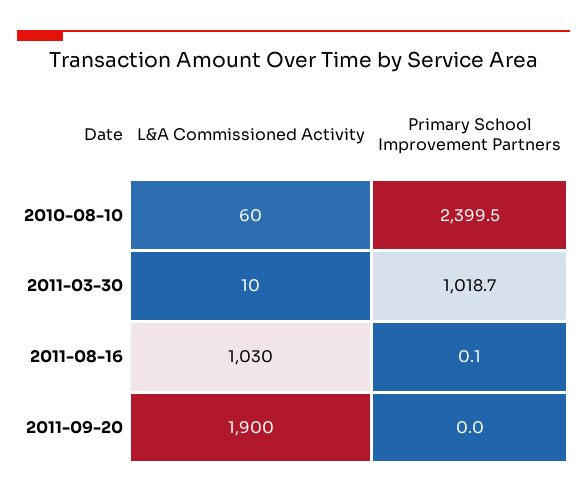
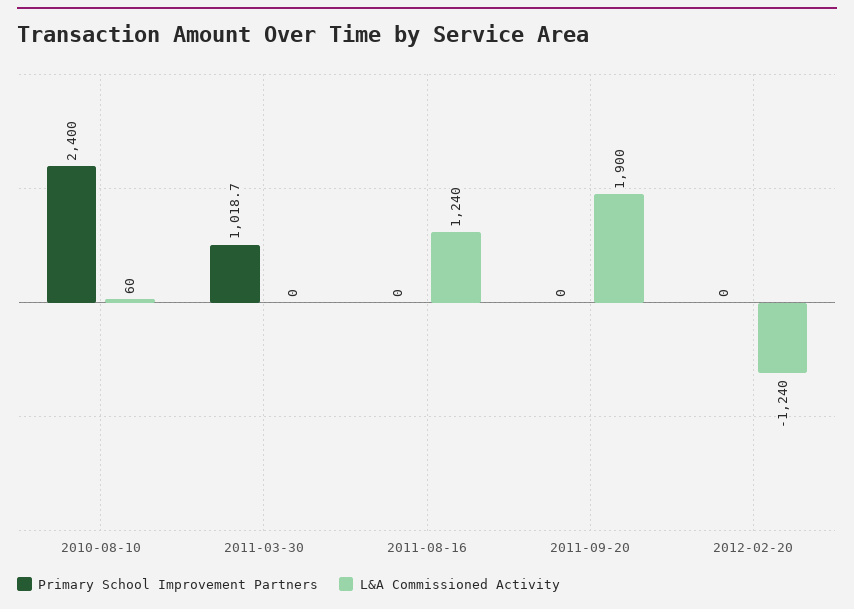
Primary School Improvement Partners, 2010-08-10: 2399.5 -> 2400
L&A Commissioned Activity, 2011-03-30: 10 -> 0
L&A Commissioned Activity, 2011-08-16: 1030 -> 1240
Primary School Improvement Partners, 2011-08-16: 0.1 -> 0
Primary School Improvement Partners, 2012-02-20: none -> 0
L&A Commissioned Activity, 2012-02-20: none -> -1240

